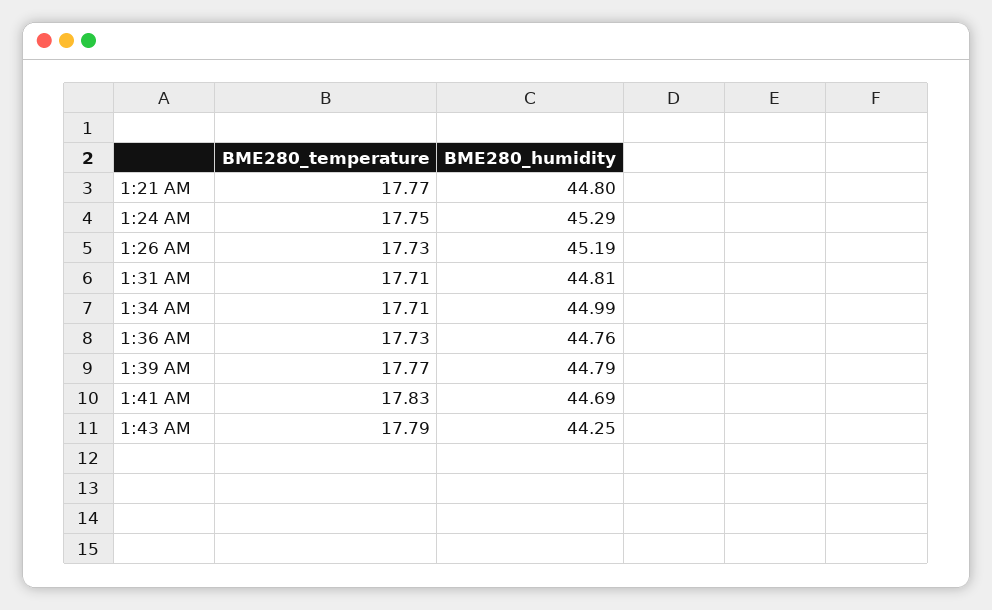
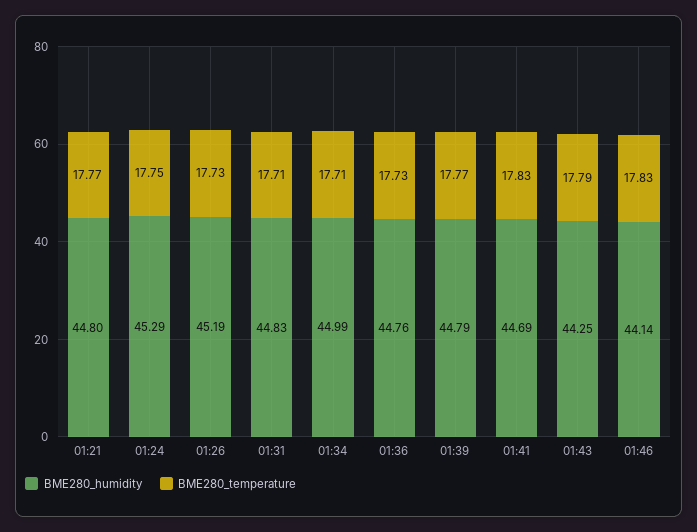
BME280_humidity, 1:31 AM: 44.81 -> 44.83
BME280_humidity, 01:46: none -> 44.14
BME280_temperature, 01:46: none -> 17.83

